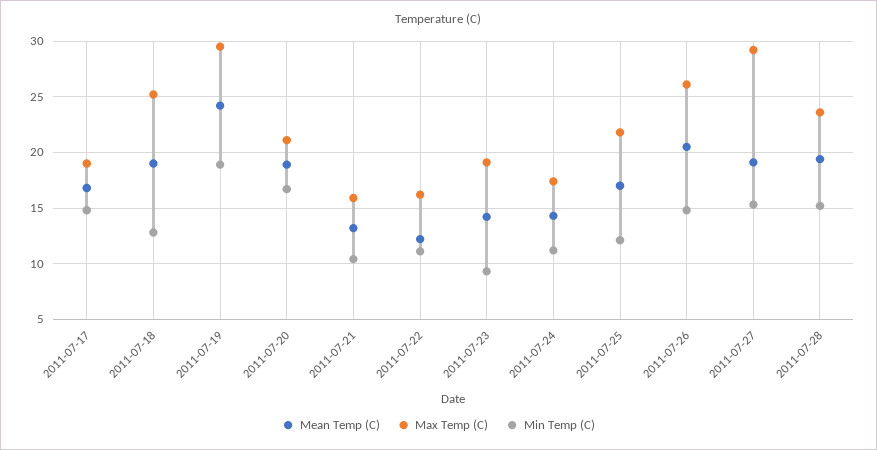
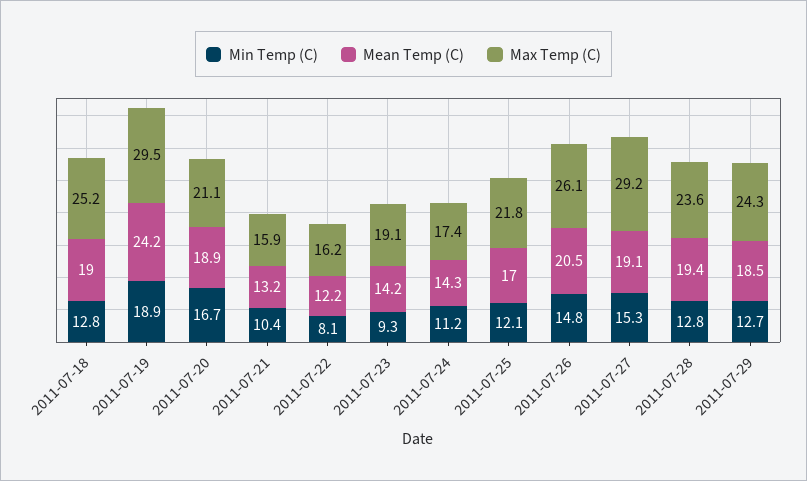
Mean Temp (C), 2011-07-17: 17 -> none
Max Temp (C), 2011-07-17: 19 -> none
Min Temp (C), 2011-07-17: 15 -> none
Min Temp (C), 2011-07-22: 11 -> 8.1
Min Temp (C), 2011-07-28: 15 -> 12.8
Min Temp (C), 2011-07-29: none -> 12.7
Mean Temp (C), 2011-07-29: none -> 18.5
Max Temp (C), 2011-07-29: none -> 24.3

